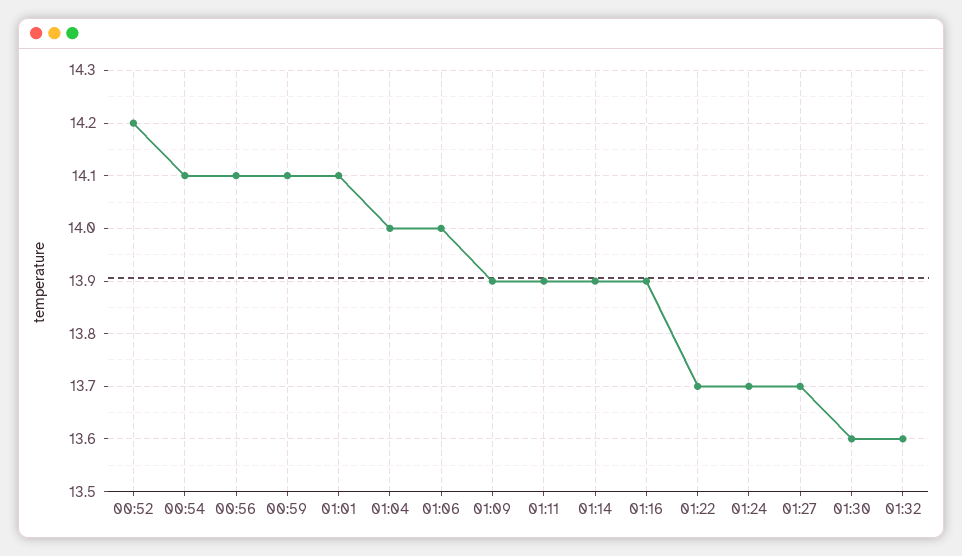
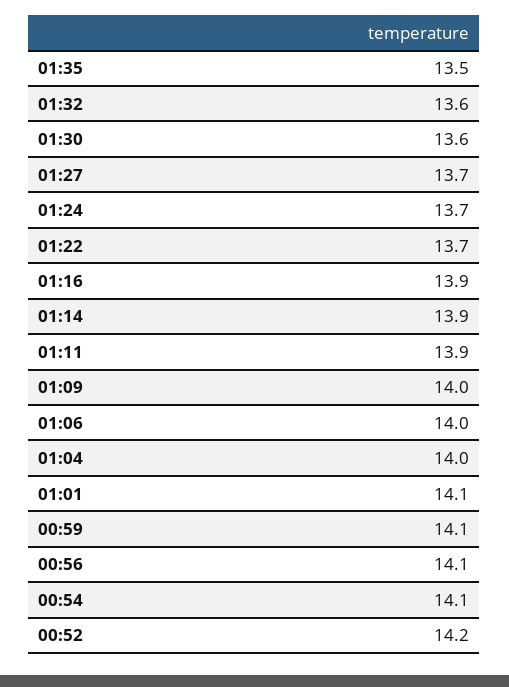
01:09: 13.9 -> 14
01:35: none -> 13.5

